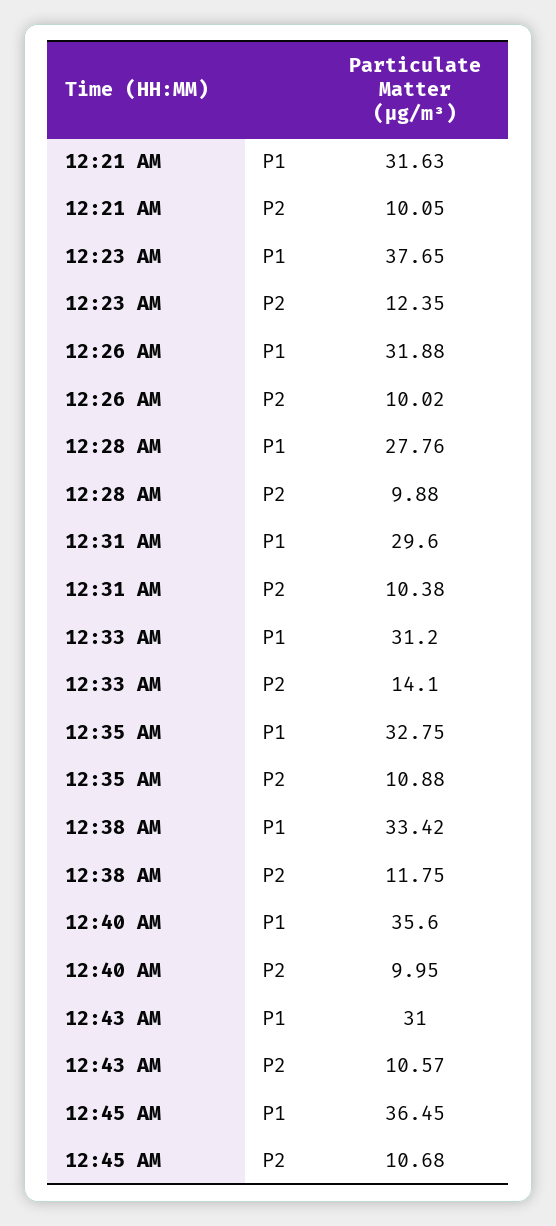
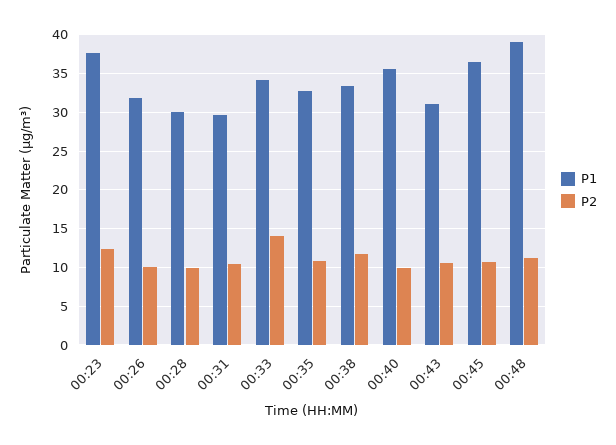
P1, 12:21 AM: 31.63 -> none
P2, 12:21 AM: 10.05 -> none
P1, 12:28 AM: 27.76 -> 30
P1, 12:33 AM: 31.2 -> 34
P1, 00:48: none -> 39
P2, 00:48: none -> 11

